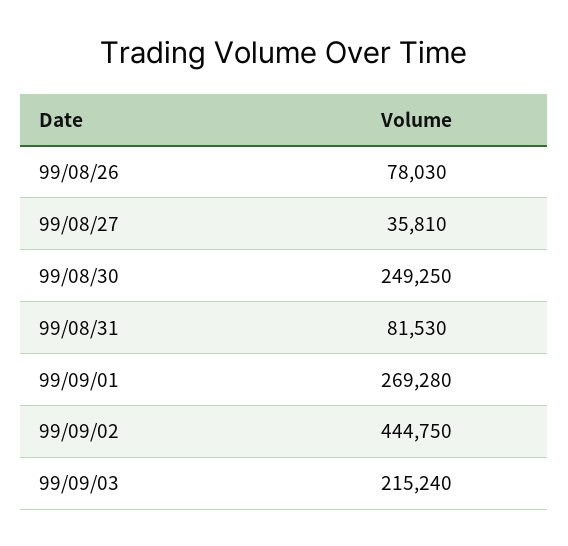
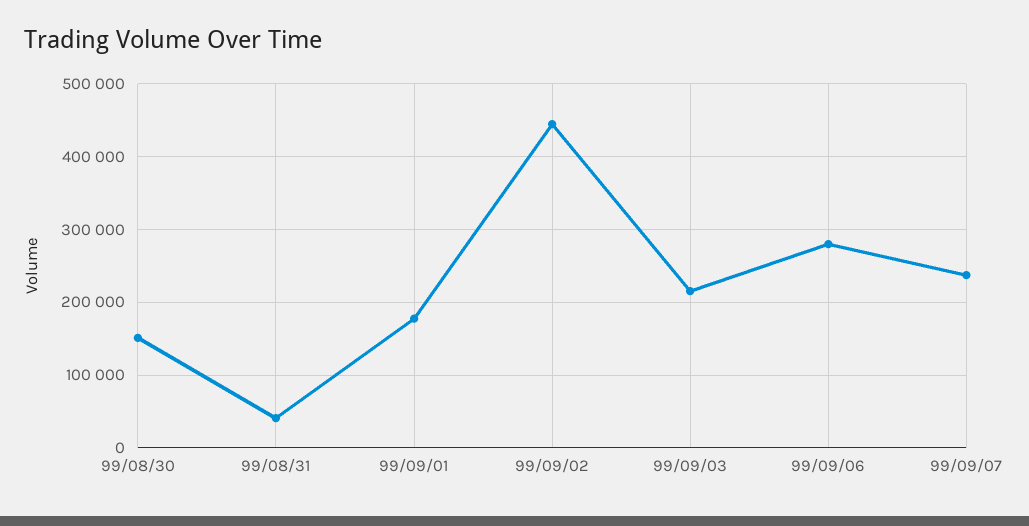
99/08/26: 78030 -> none
99/08/27: 35810 -> none
99/08/30: 249250 -> 150000
99/08/31: 81530 -> 40000
99/09/01: 269280 -> 180000
99/09/06: none -> 280000
99/09/07: none -> 240000

